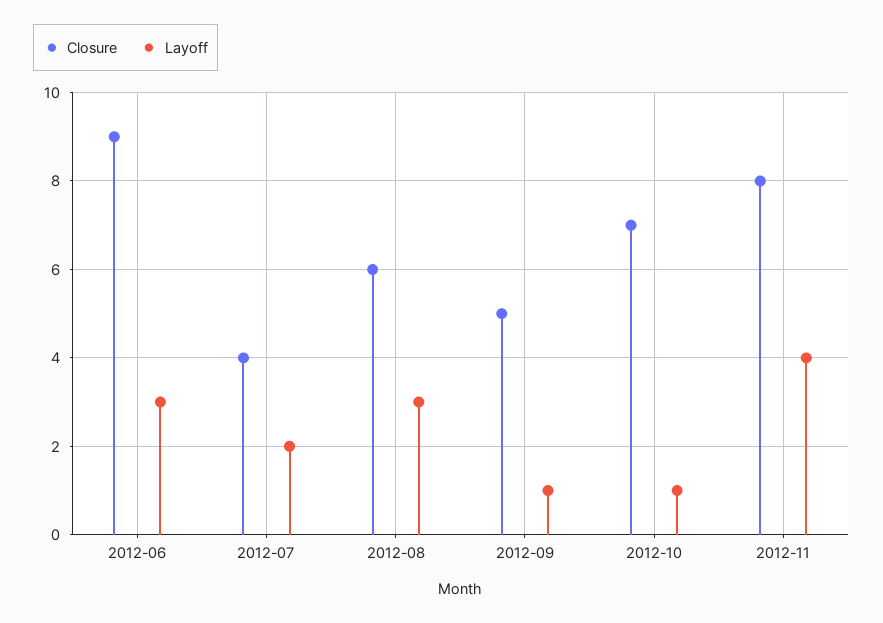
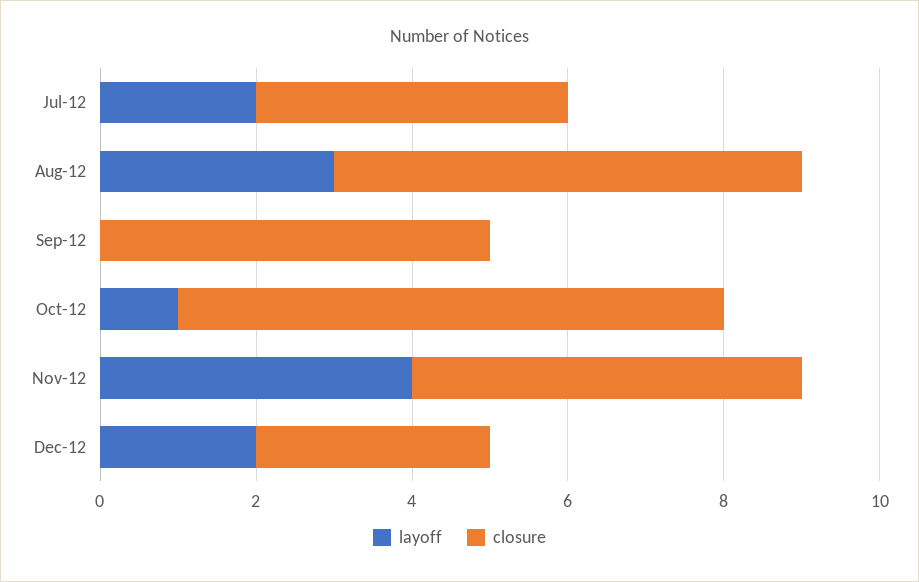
Closure, 2012-06: 9 -> none
Layoff, 2012-06: 3 -> none
Layoff, 2012-09: 1 -> 0
Closure, 2012-11: 8 -> 5
Layoff, Dec-12: none -> 2
Closure, Dec-12: none -> 3

